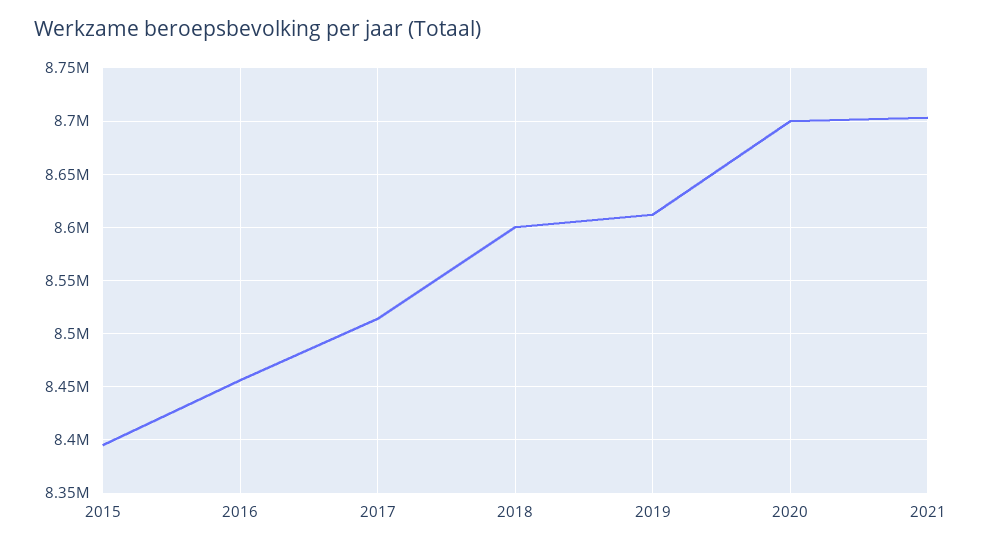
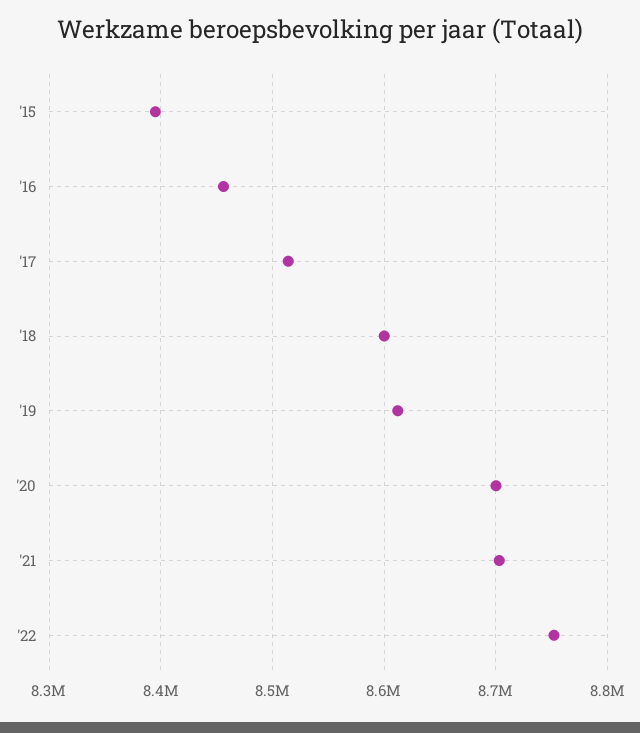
'22: none -> 8750000

